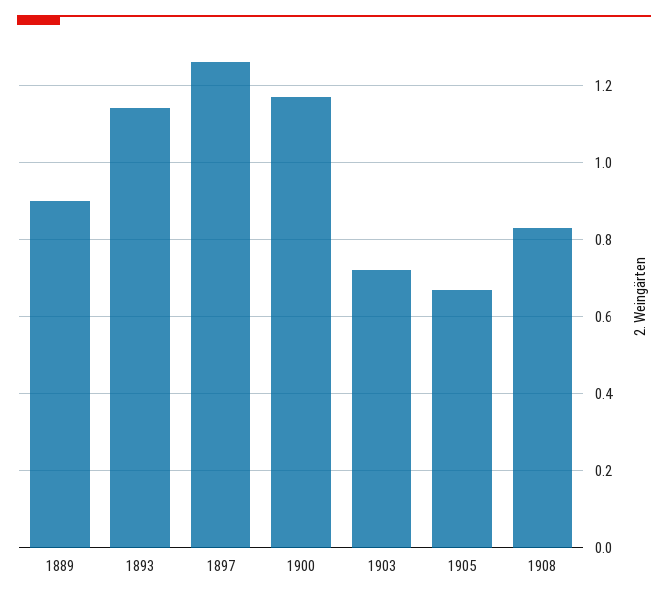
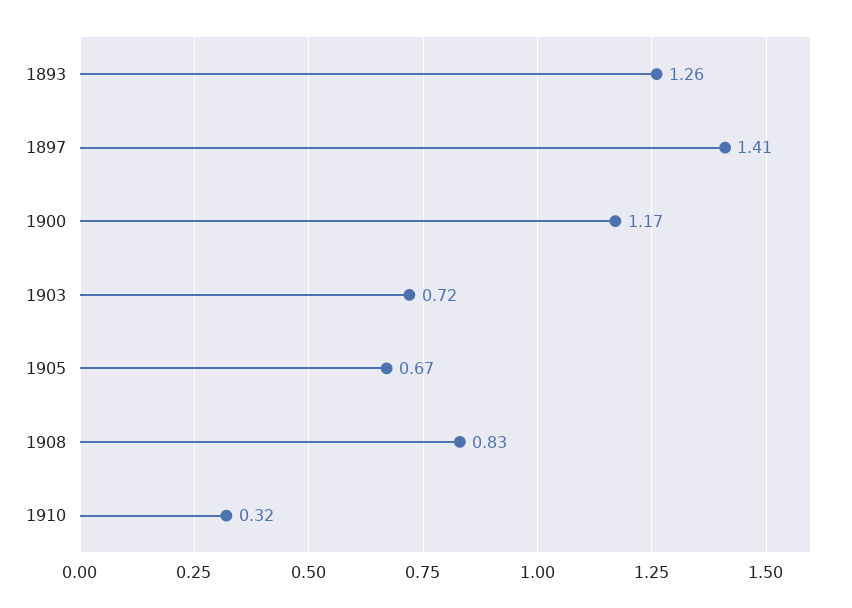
1889: 0.9 -> none
1893: 1.15 -> 1.26
1897: 1.25 -> 1.41
1910: none -> 0.32

